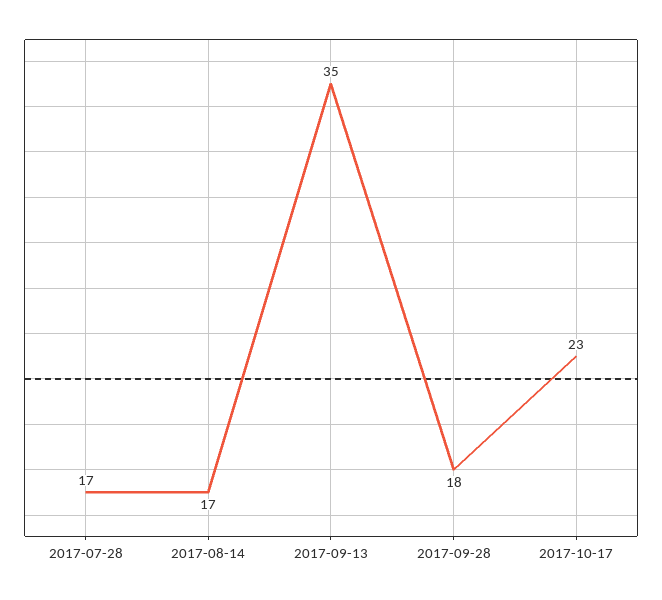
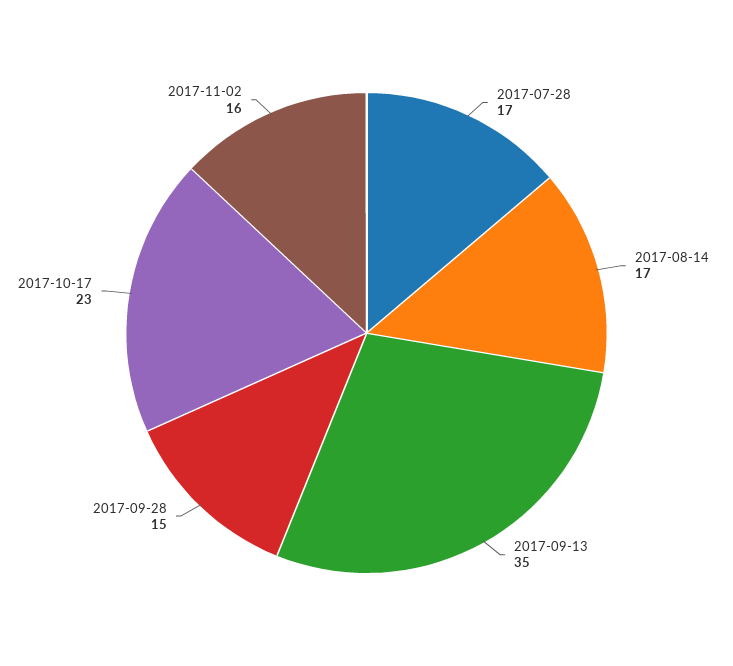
2017-09-28: 18 -> 15
2017-11-02: none -> 16

